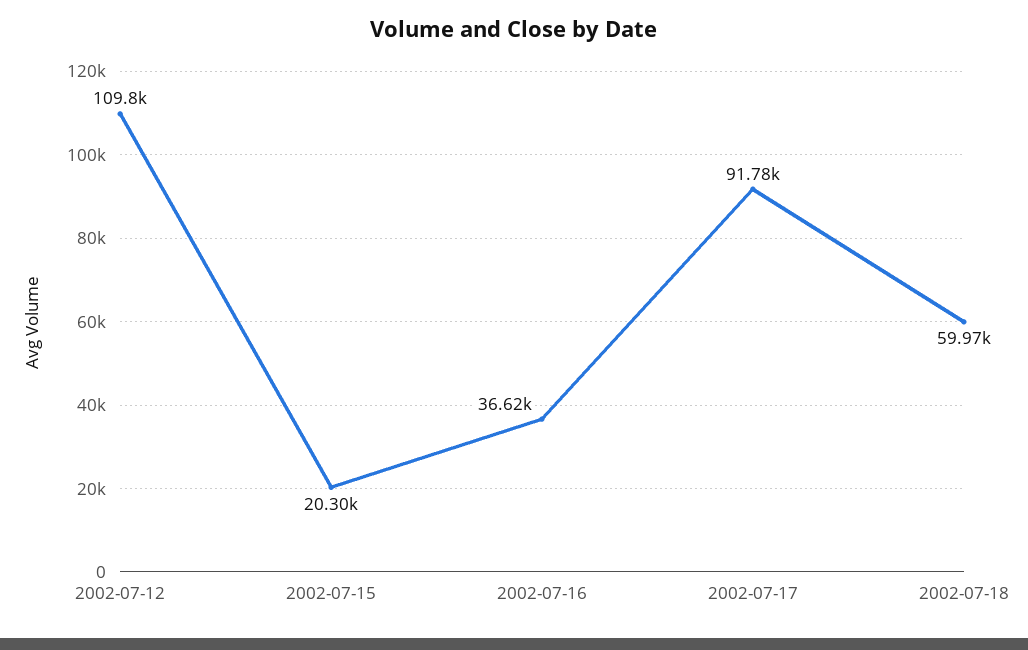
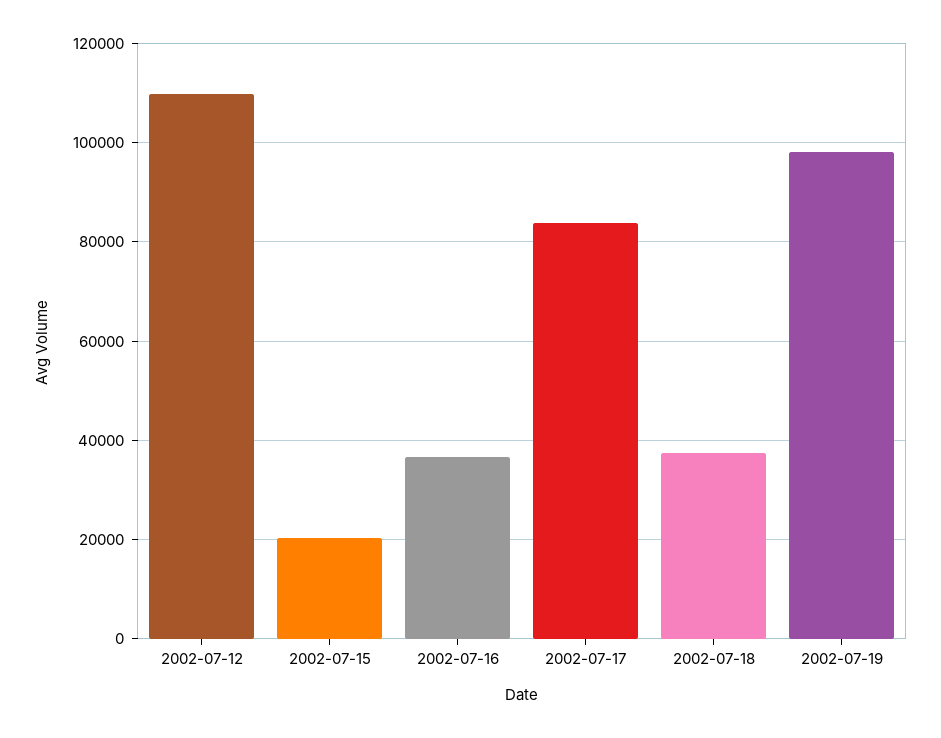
2002-07-17: 91780 -> 84000
2002-07-18: 59970 -> 38000
2002-07-19: none -> 98000

